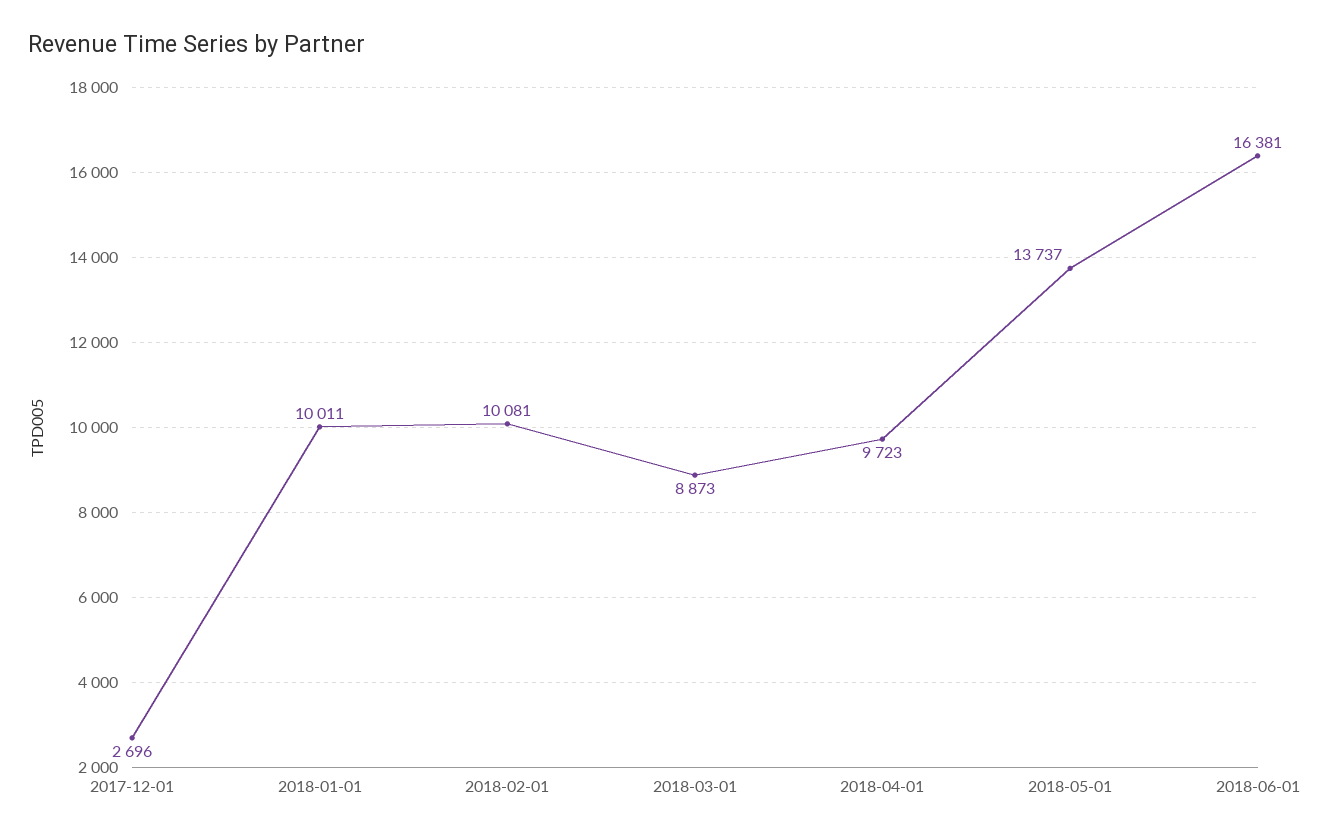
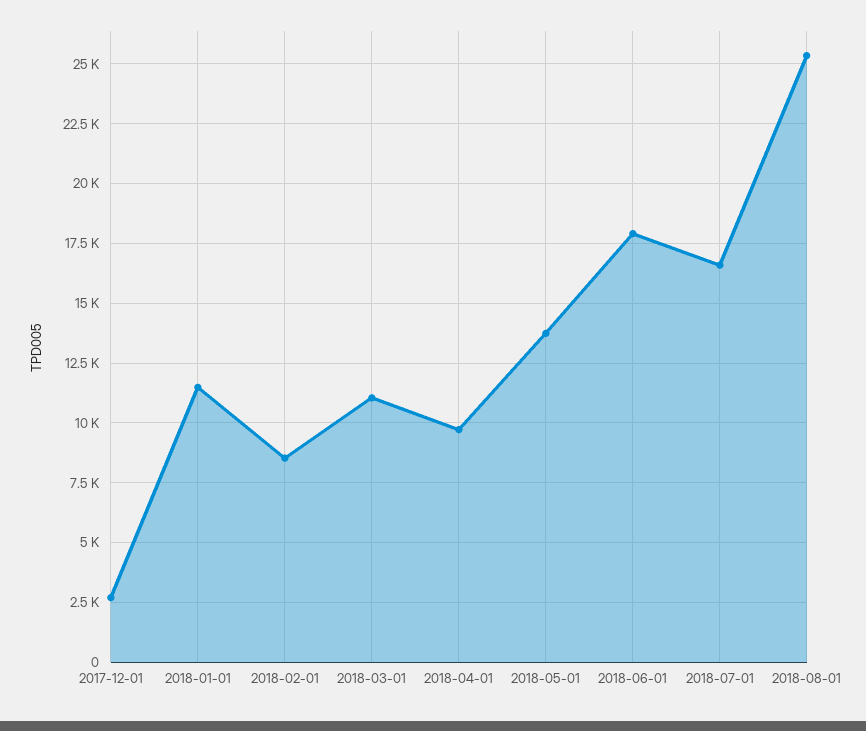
2018-01-01: 10011 -> 11500
2018-02-01: 10081 -> 8500
2018-03-01: 8873 -> 11000
2018-06-01: 16381 -> 18000
2018-07-01: none -> 16500
2018-08-01: none -> 25500

